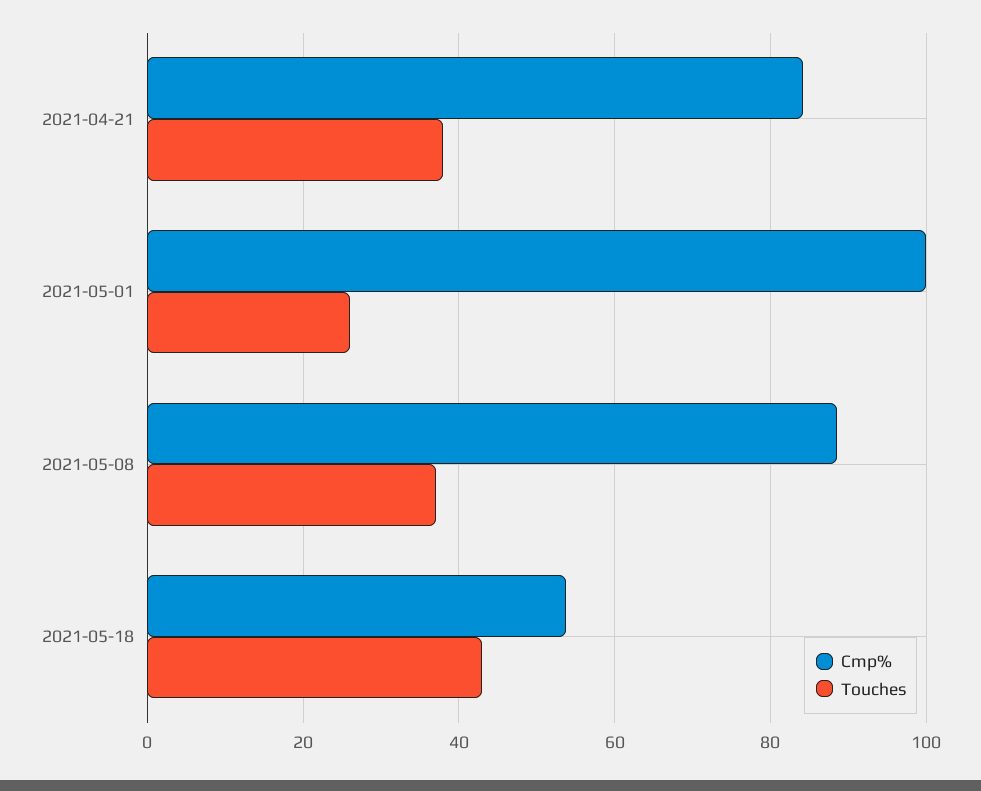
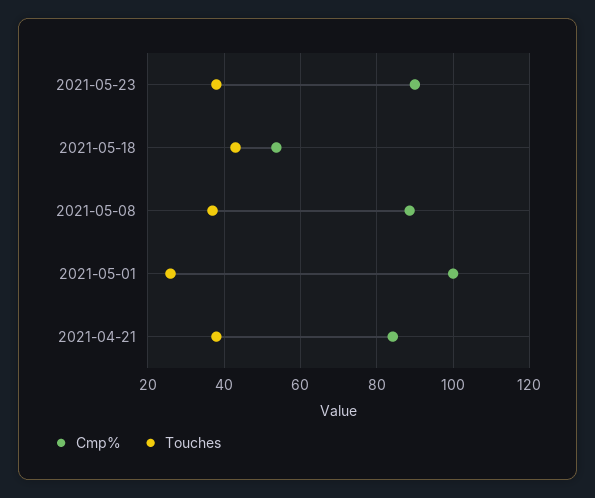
Cmp%, 2021-05-23: none -> 90
Touches, 2021-05-23: none -> 38

